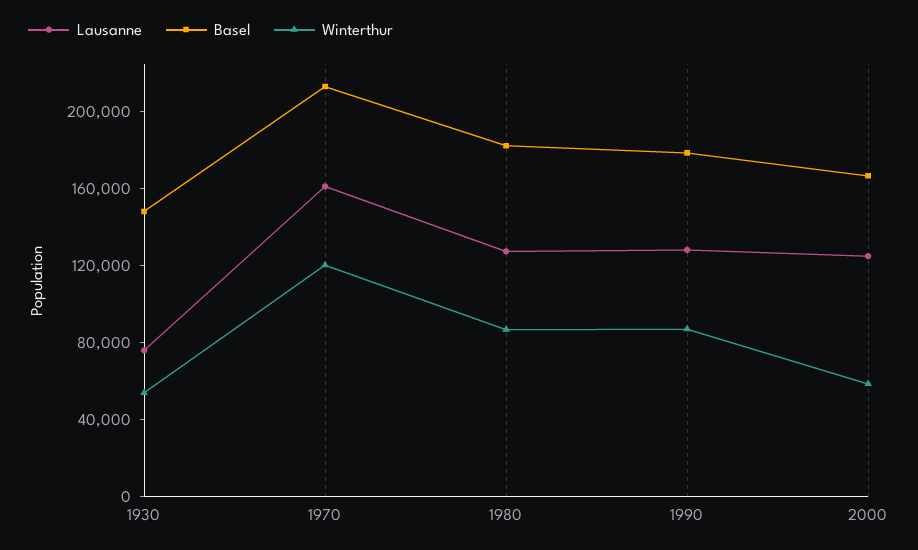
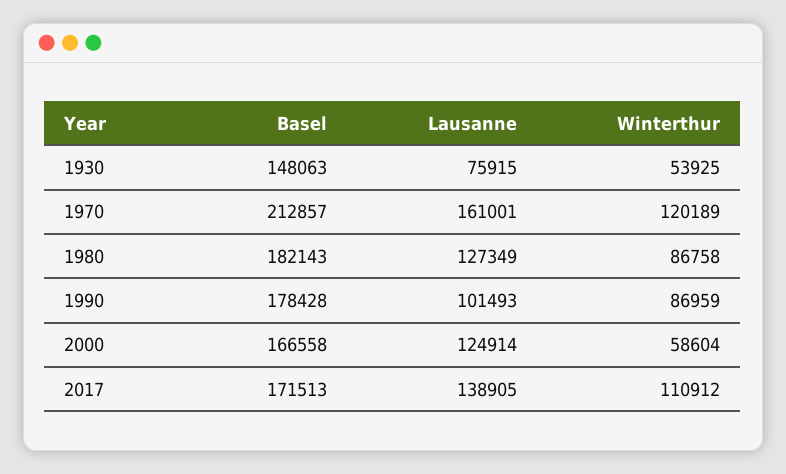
Lausanne, 1990: 130000 -> 101493
Basel, 2017: none -> 171513
Lausanne, 2017: none -> 138905
Winterthur, 2017: none -> 110912

